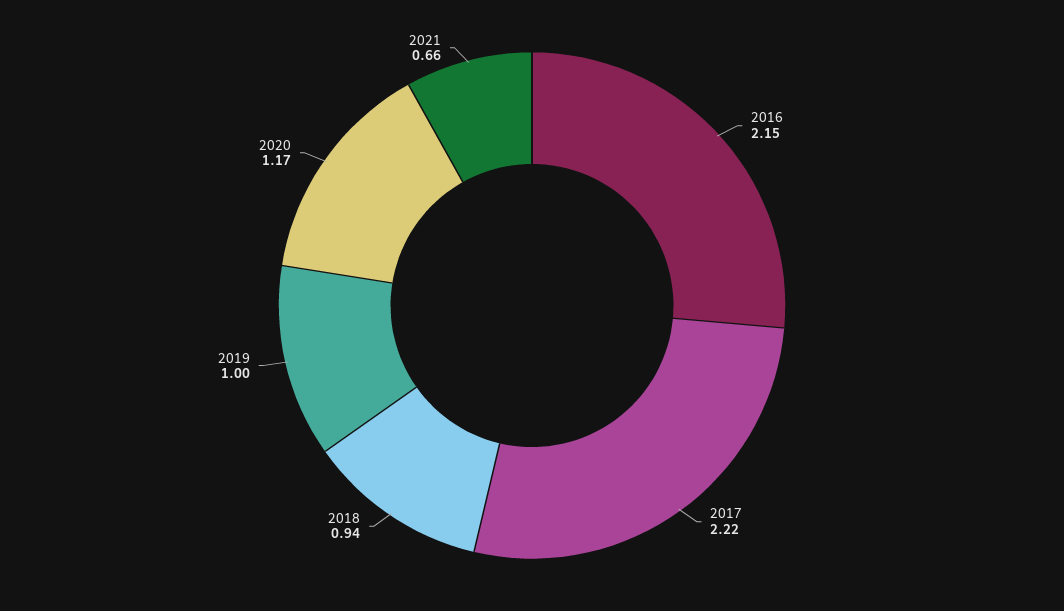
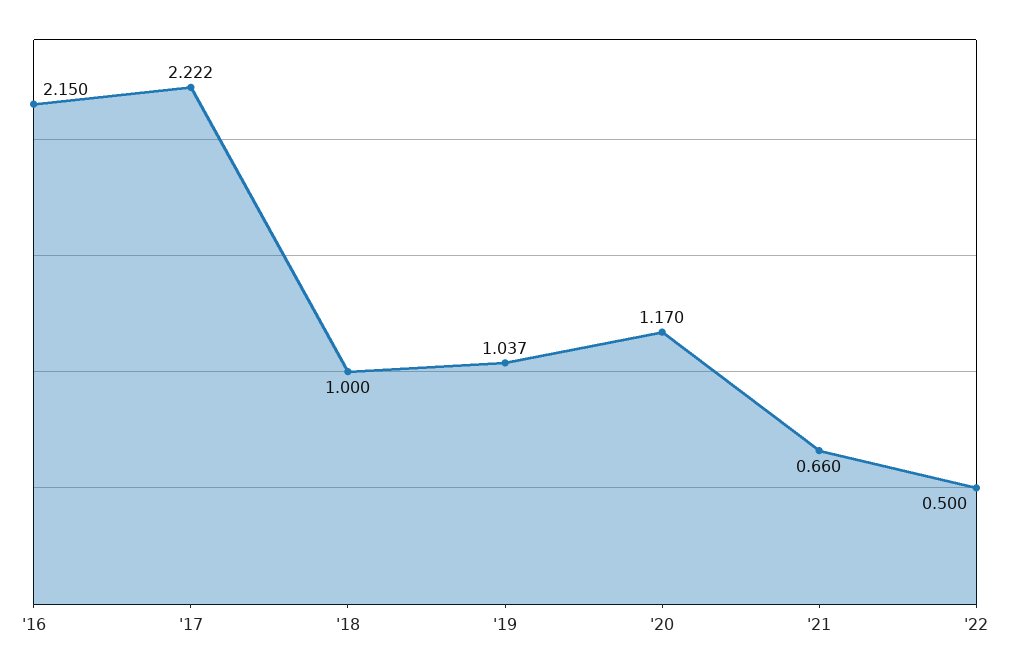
2018: 0.94 -> 1
2019: 1 -> 1.037
'22: none -> 0.5

